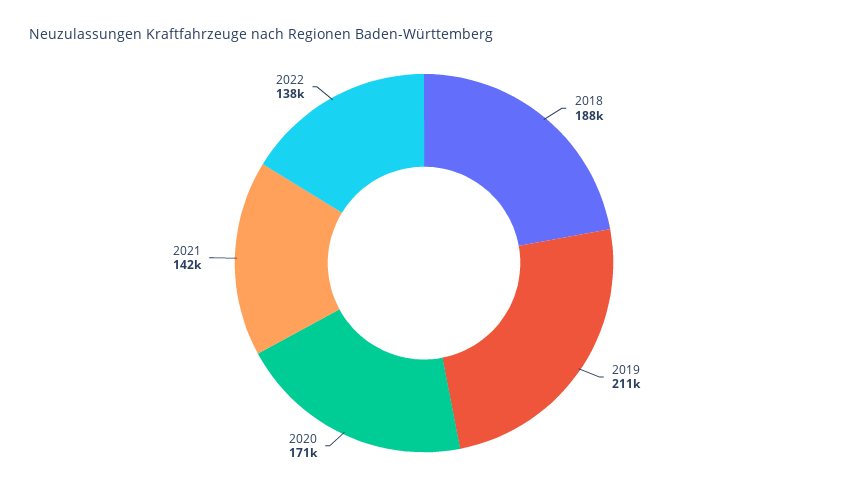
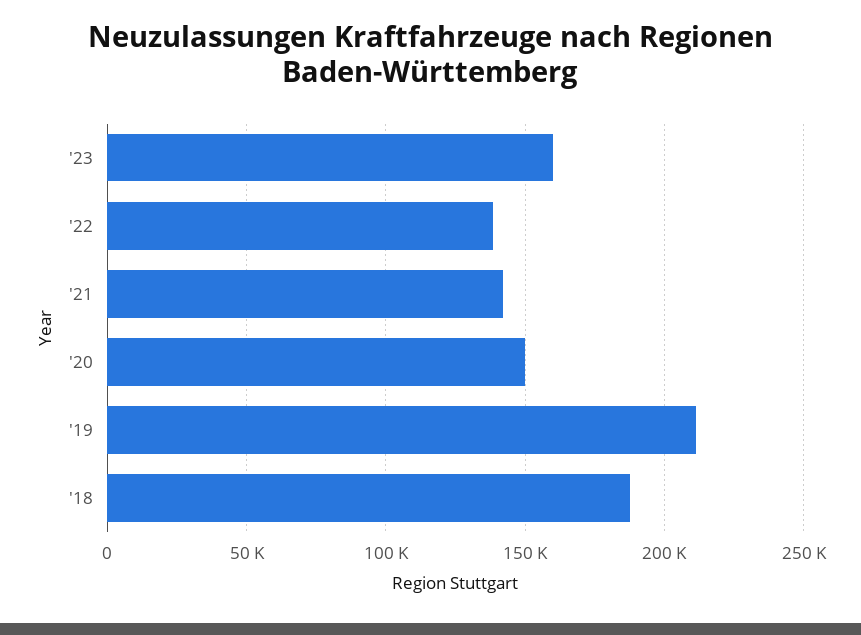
2020: 171000 -> 150000
'23: none -> 160000

